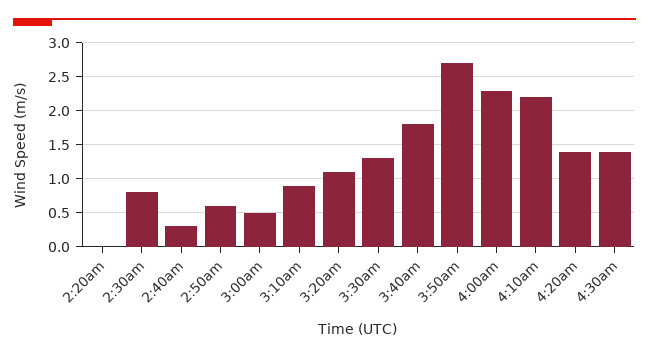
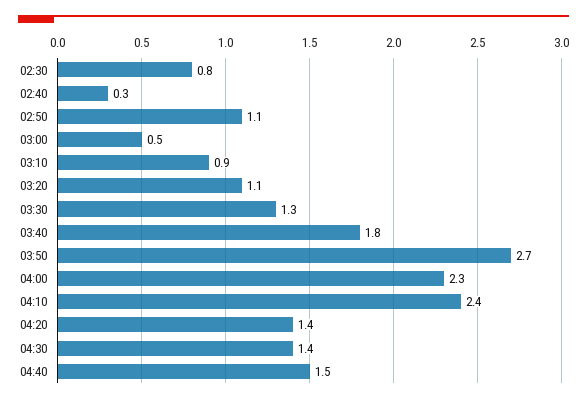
2:20am: 0 -> none
2:50am: 0.6 -> 1.1
4:10am: 2.2 -> 2.4
04:40: none -> 1.5

